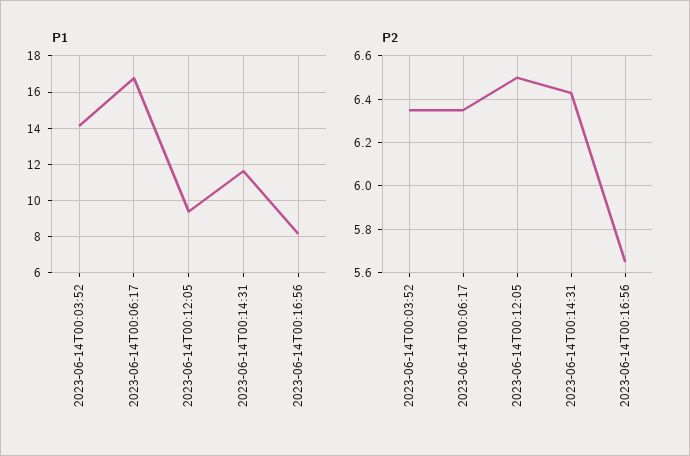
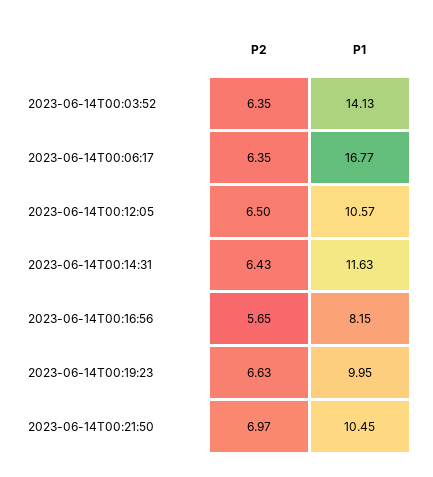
P1, 2023-06-14T00:12:05: 9.5 -> 10.57
P2, 2023-06-14T00:19:23: none -> 6.63
P1, 2023-06-14T00:19:23: none -> 9.95
P2, 2023-06-14T00:21:50: none -> 6.97
P1, 2023-06-14T00:21:50: none -> 10.45

